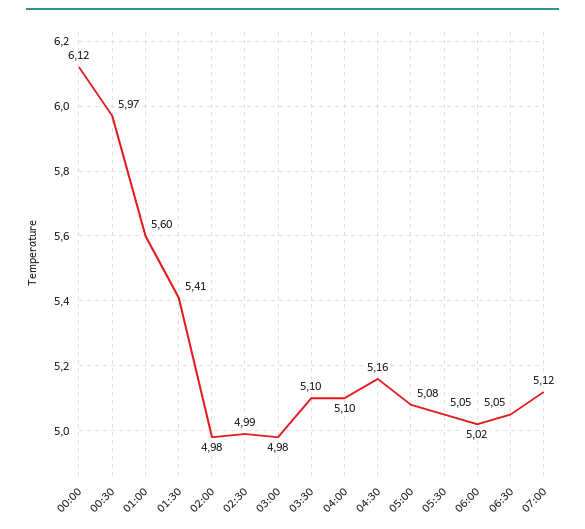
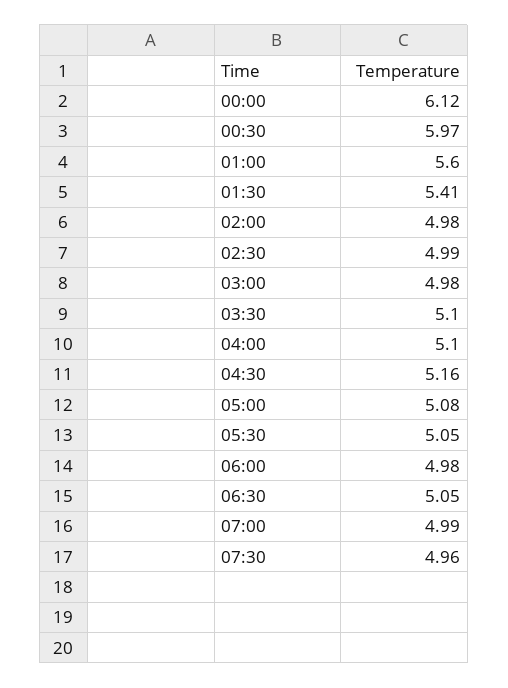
06:00: 5.02 -> 4.98
07:00: 5.12 -> 4.99
07:30: none -> 4.96

